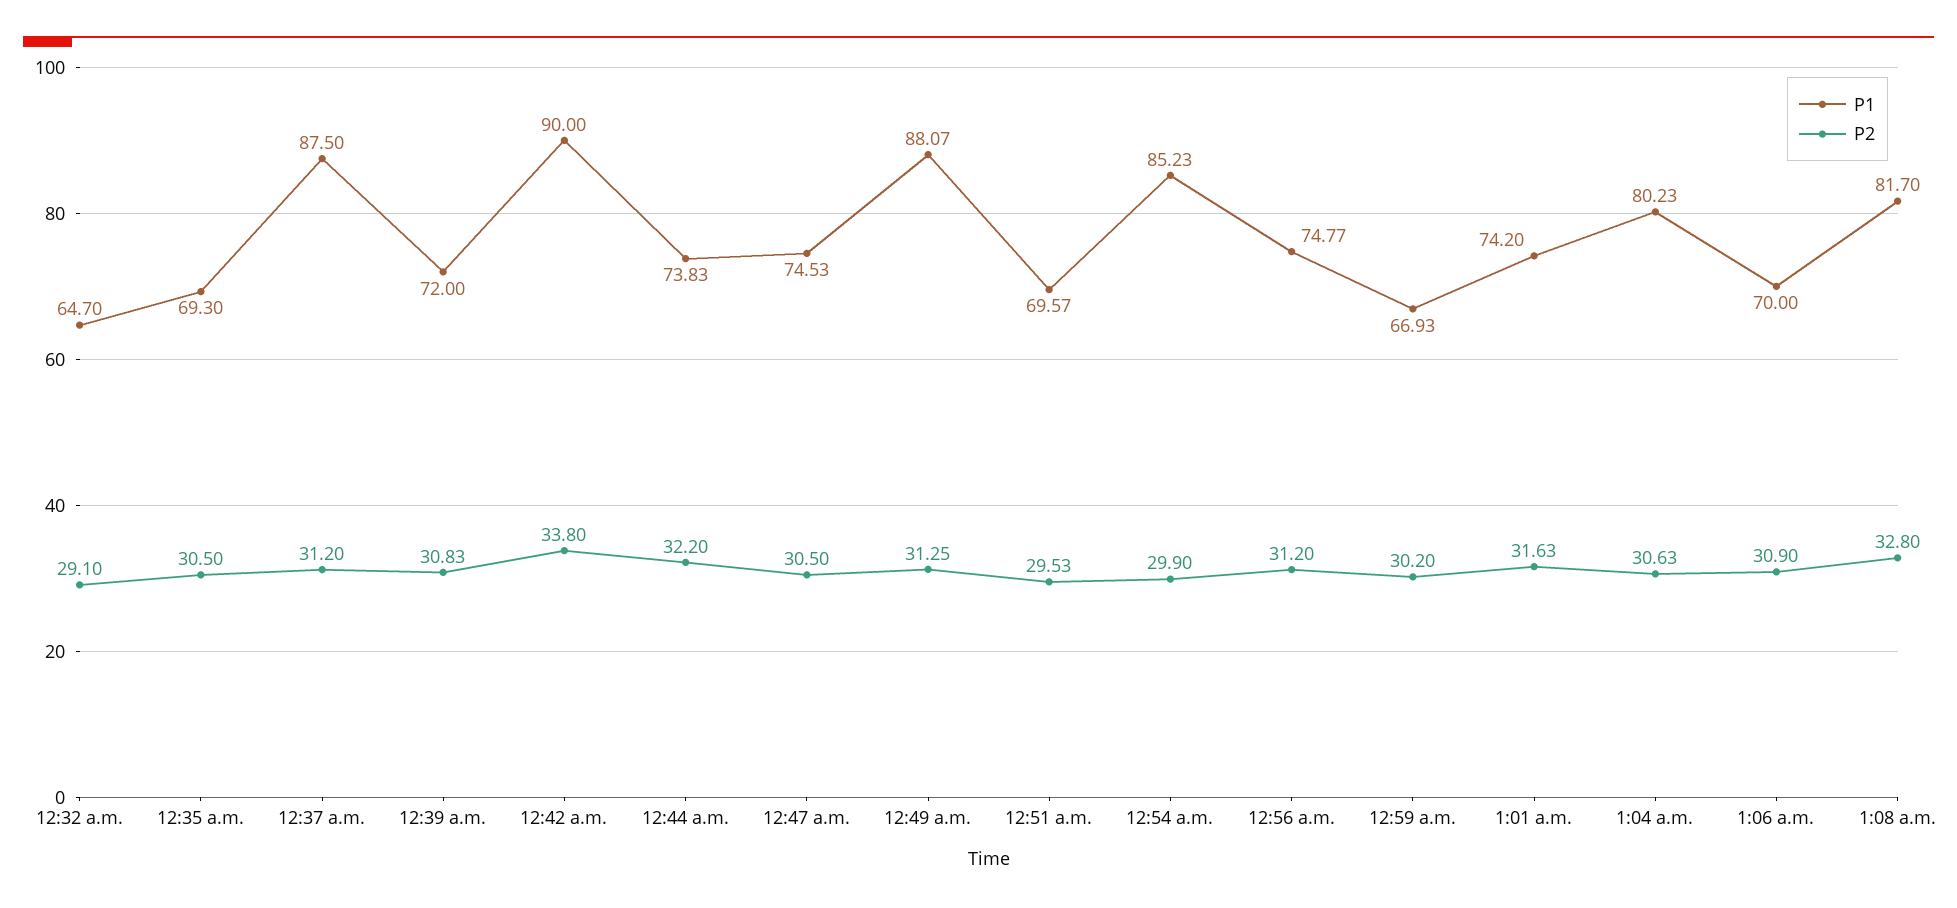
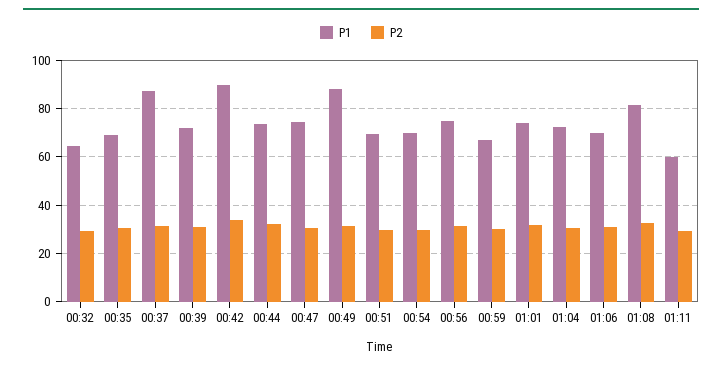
P1, 12:54 a.m.: 85.23 -> 70
P1, 1:04 a.m.: 80.23 -> 72.5
P1, 01:11: none -> 60
P2, 01:11: none -> 30

